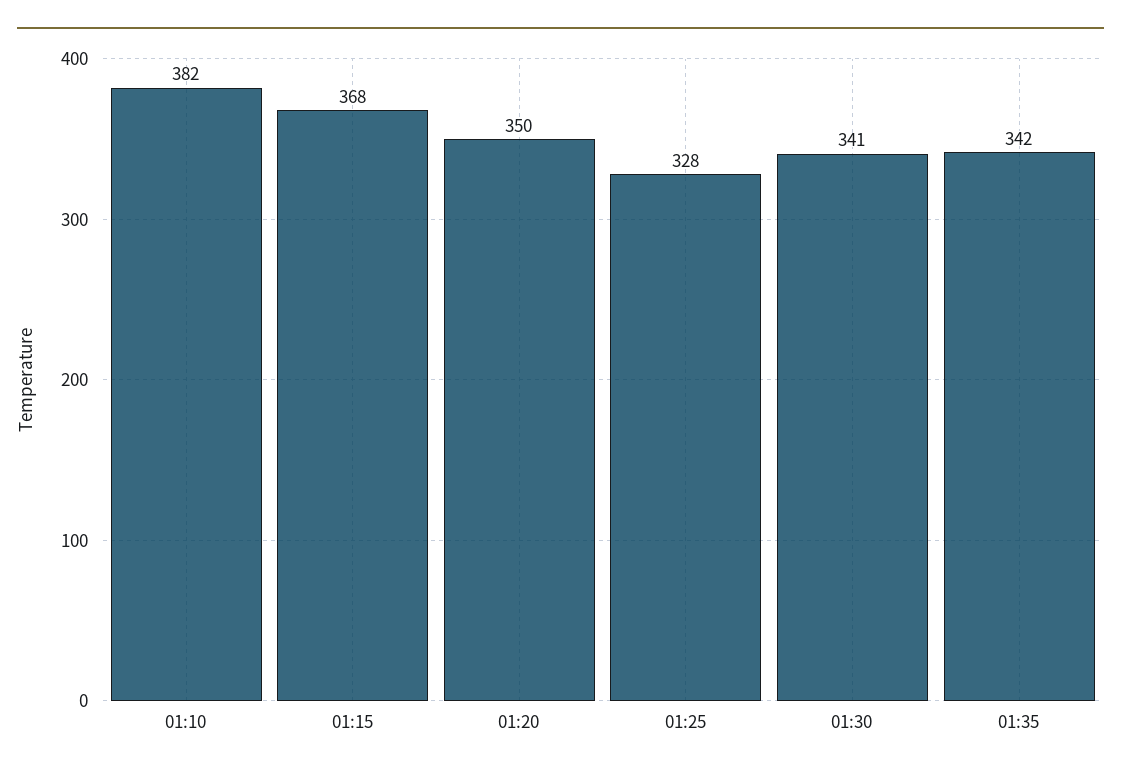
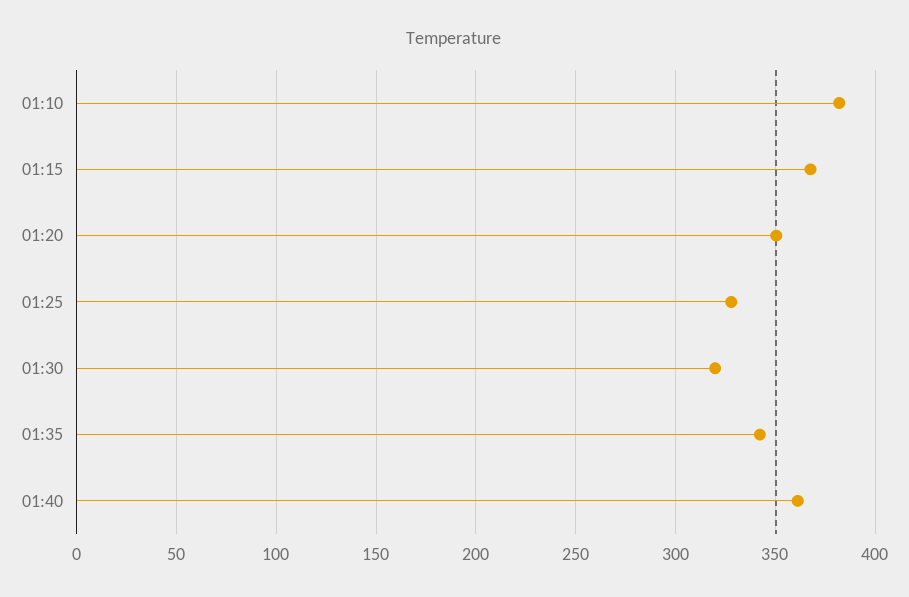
01:30: 341 -> 320
01:40: none -> 360

